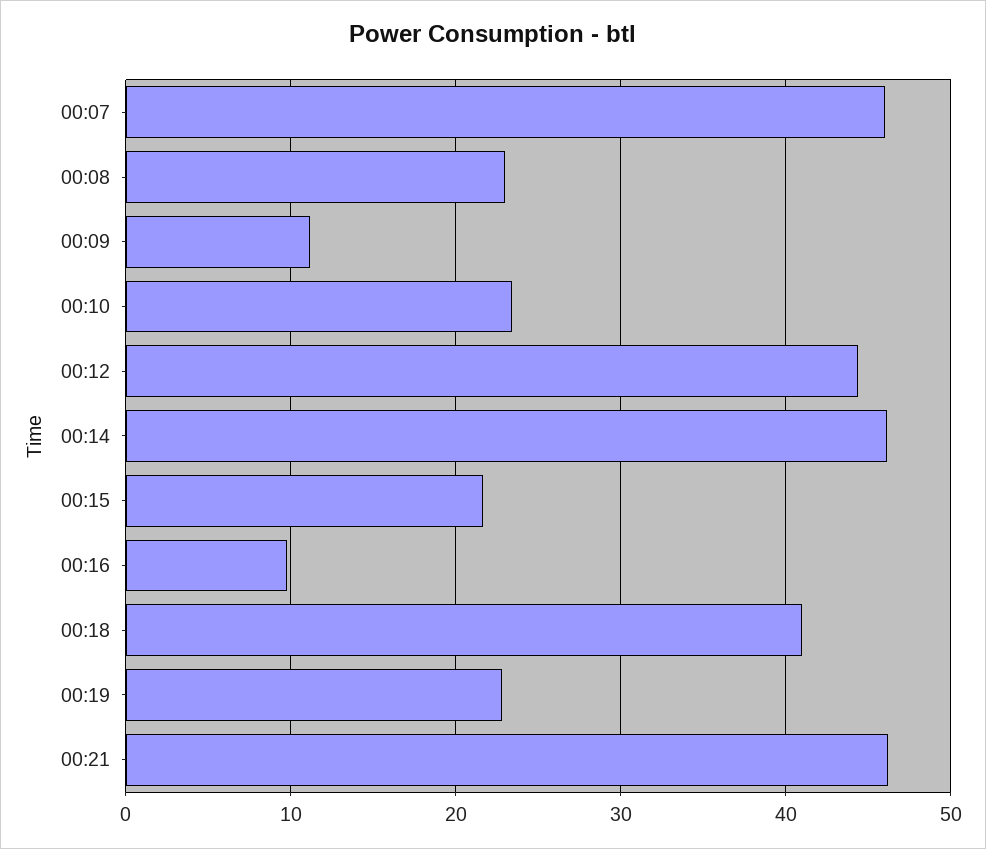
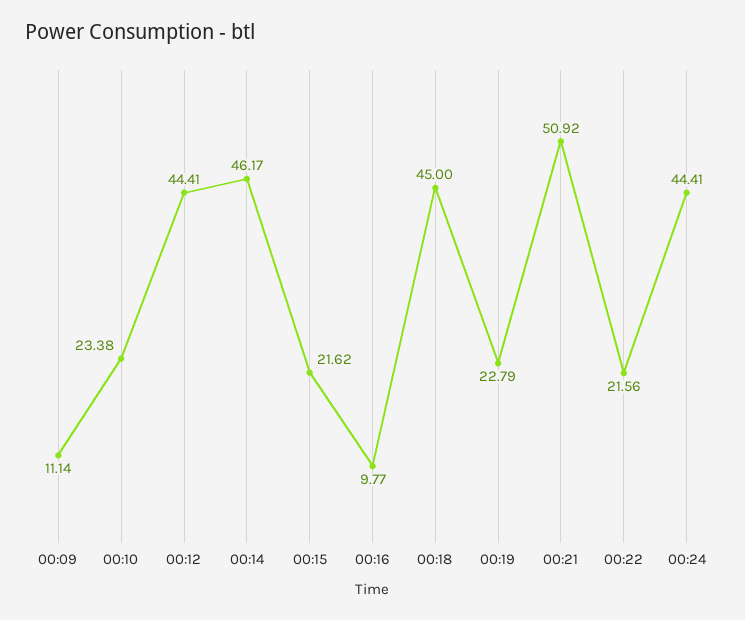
00:07: 46 -> none
00:08: 23 -> none
00:18: 41 -> 45
00:21: 46 -> 50.92
00:22: none -> 21.56
00:24: none -> 44.41

